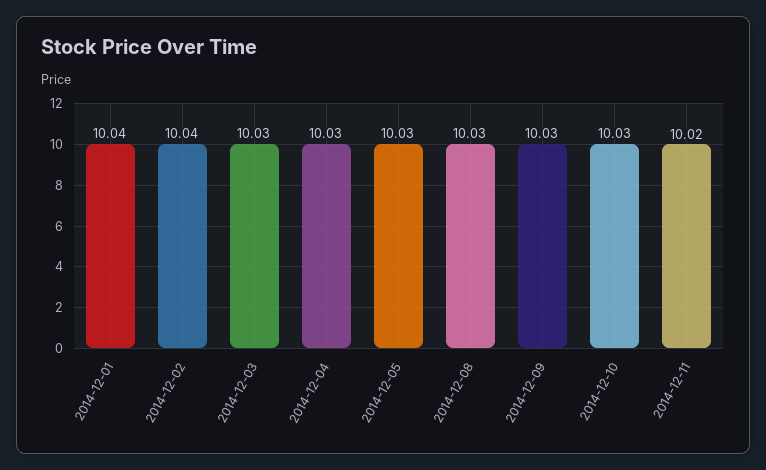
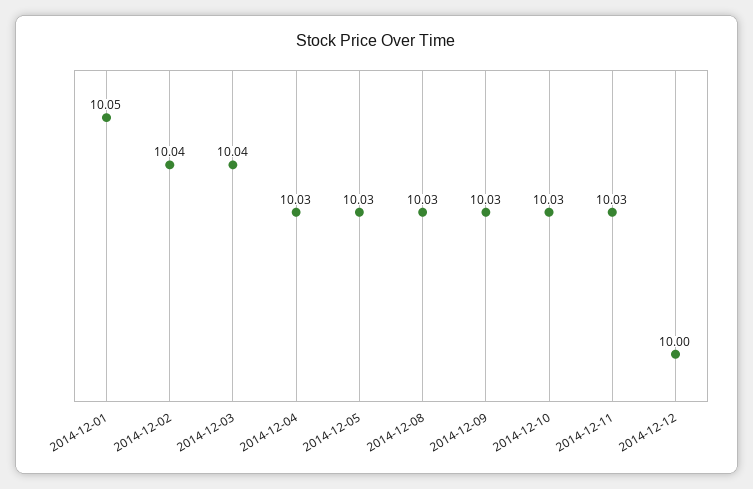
2014-12-01: 10.04 -> 10.05
2014-12-03: 10.03 -> 10.04
2014-12-11: 10.02 -> 10.03
2014-12-12: none -> 10

